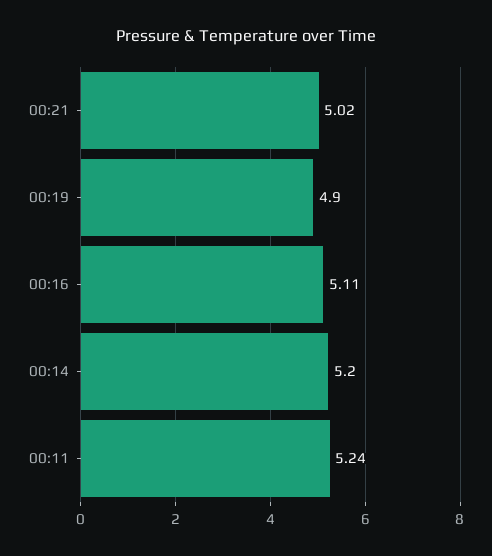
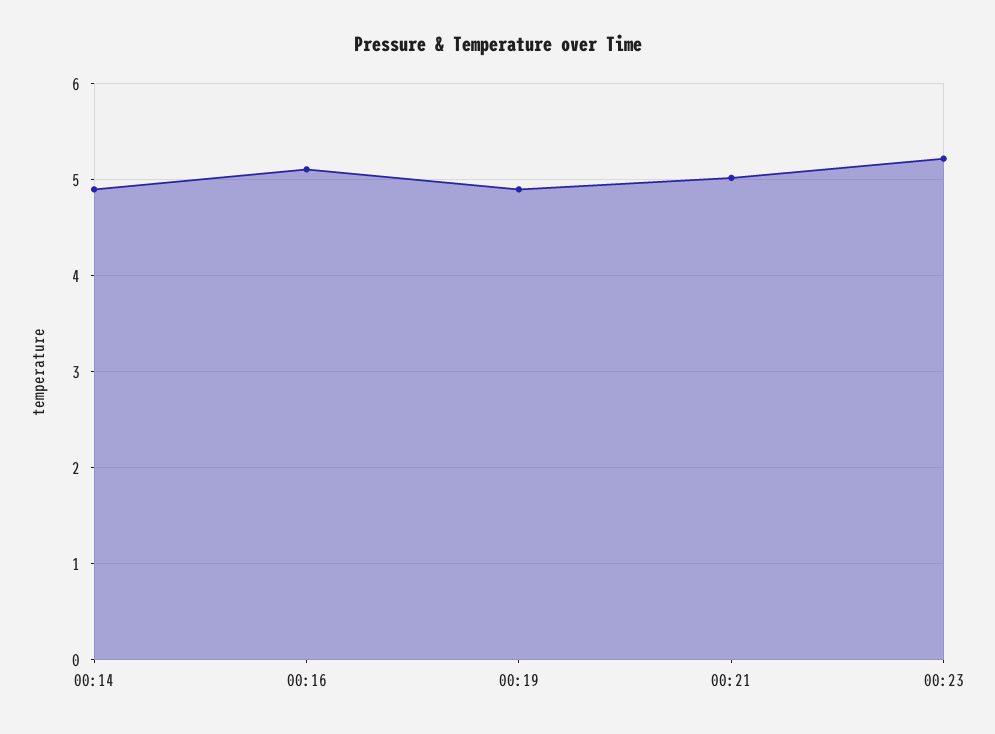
00:14: 5.2 -> 4.9
00:11: 5.24 -> none
00:23: none -> 5.2

